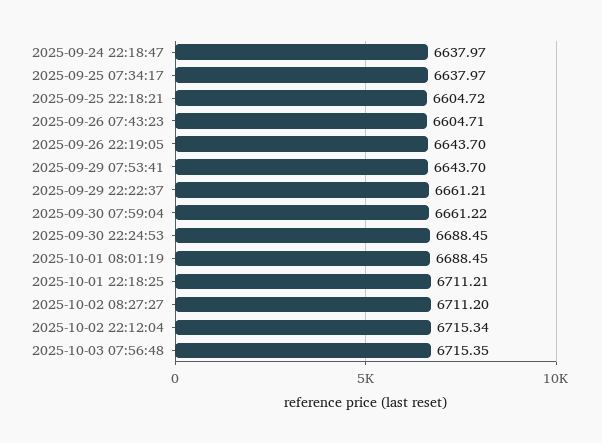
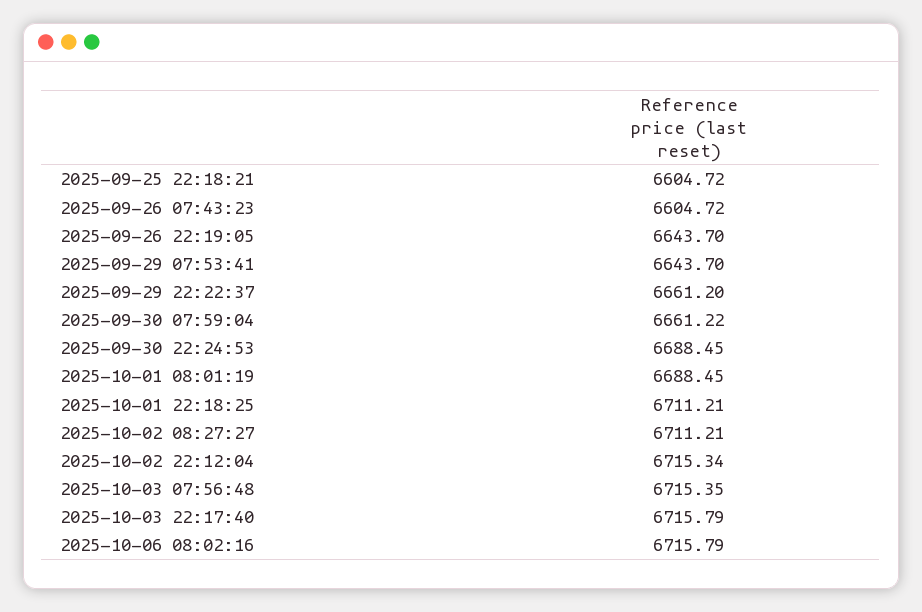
2025-09-24 22:18:47: 6637.97 -> none
2025-09-25 07:34:17: 6637.97 -> none
2025-09-26 07:43:23: 6604.71 -> 6604.72
2025-09-29 22:22:37: 6661.21 -> 6661.2
2025-10-02 08:27:27: 6711.2 -> 6711.21
2025-10-03 22:17:40: none -> 6715.79
2025-10-06 08:02:16: none -> 6715.79

